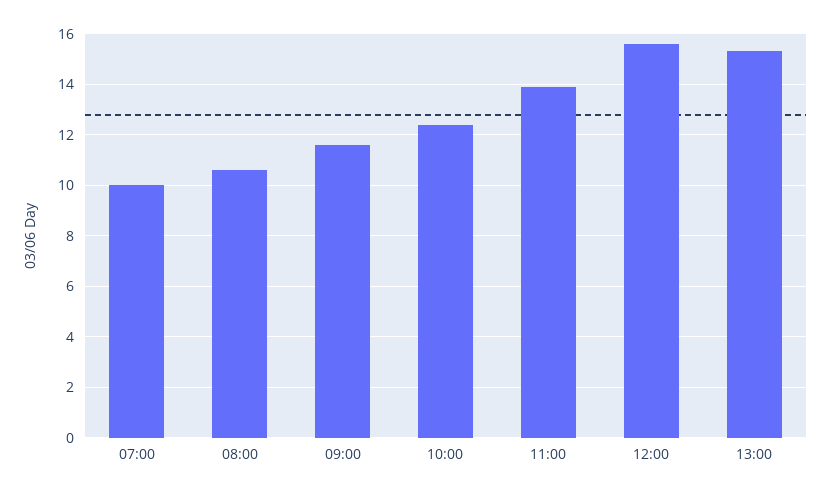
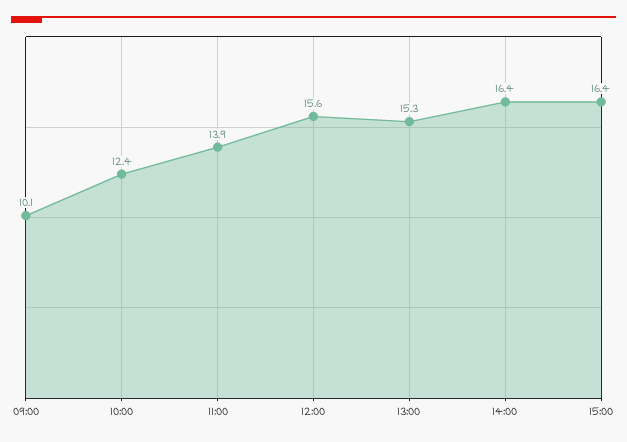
07:00: 10 -> none
08:00: 10.5 -> none
09:00: 11.5 -> 10.1
14:00: none -> 16.4
15:00: none -> 16.4

